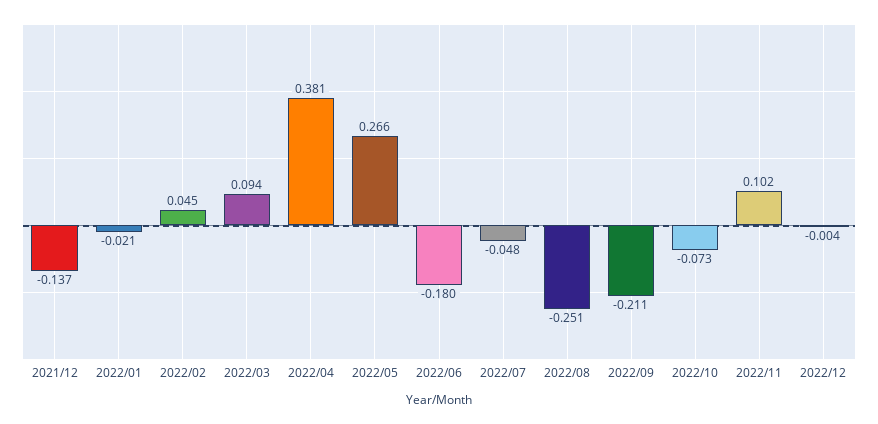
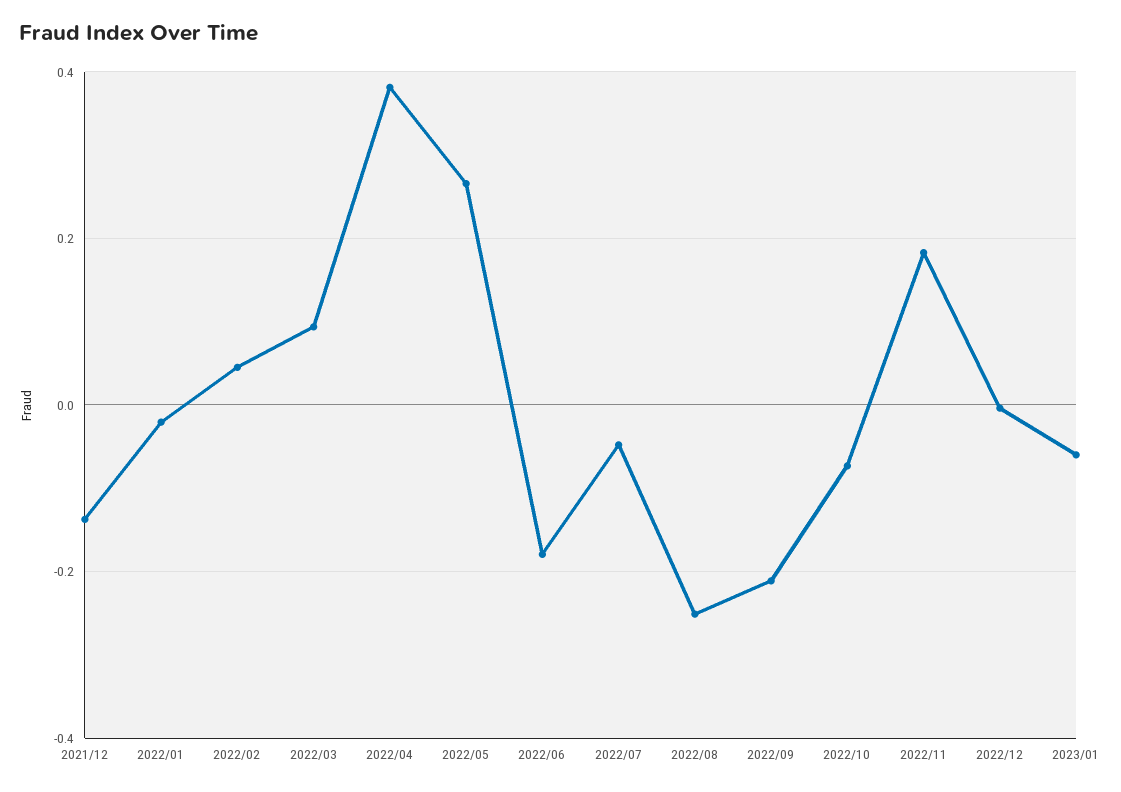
2022/11: 0.102 -> 0.18
2023/01: none -> -0.06

